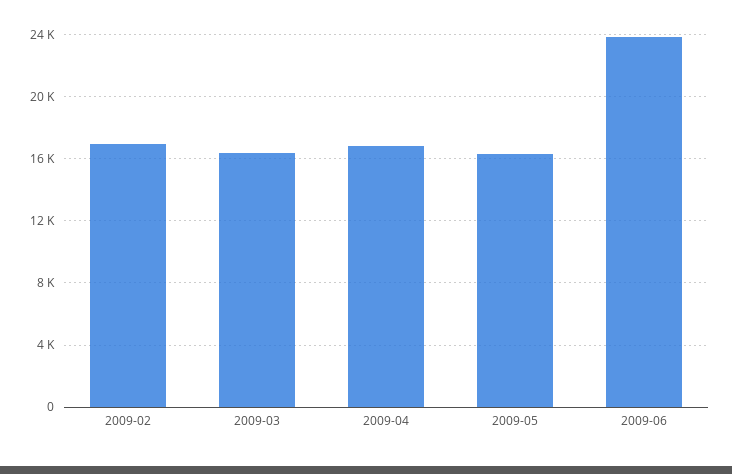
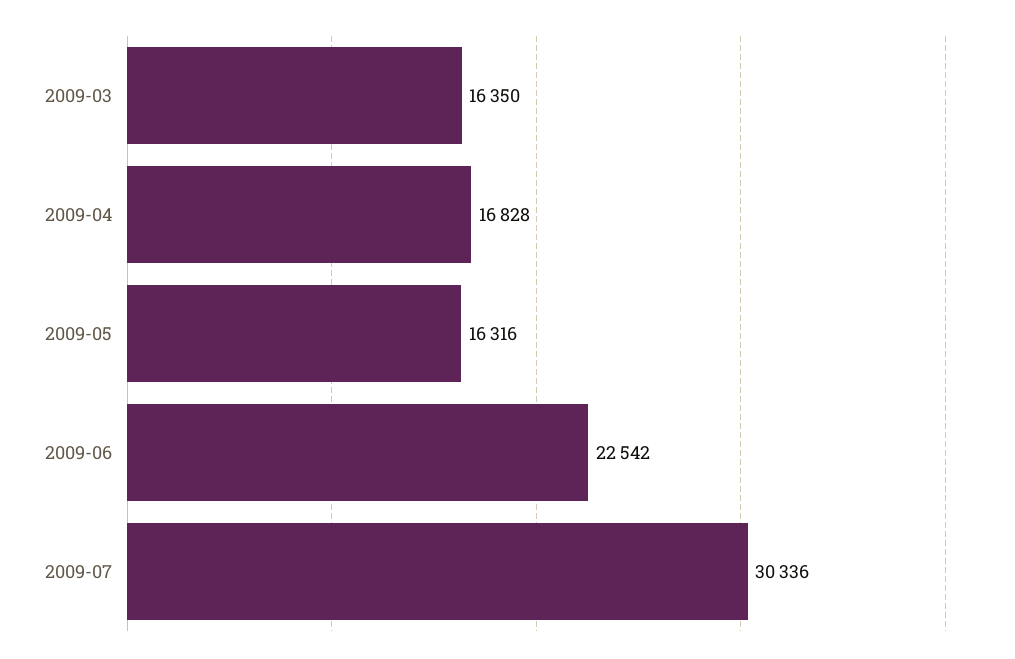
2009-02: 17000 -> none
2009-06: 24000 -> 22542
2009-07: none -> 30336

